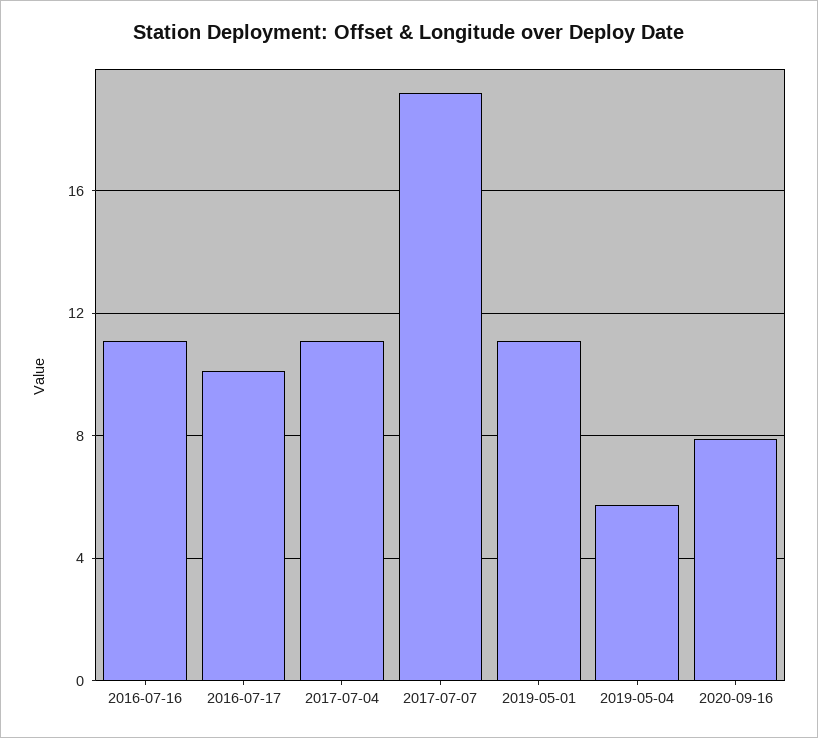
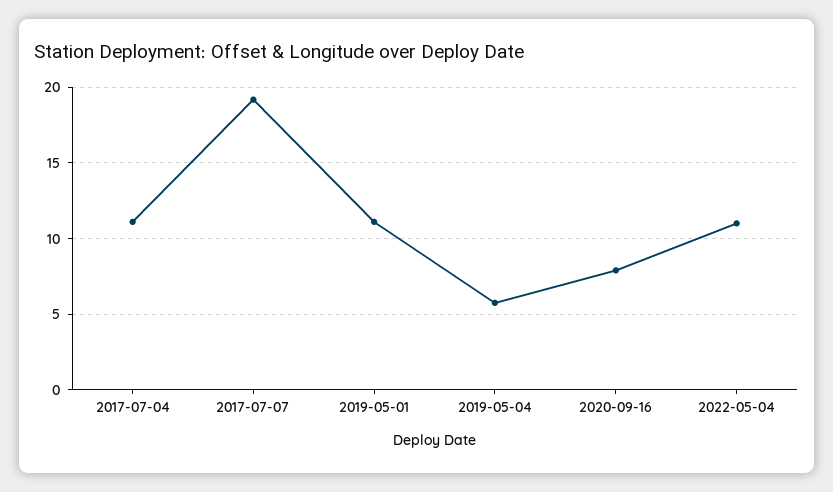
2016-07-16: 11 -> none
2016-07-17: 10 -> none
2022-05-04: none -> 11

